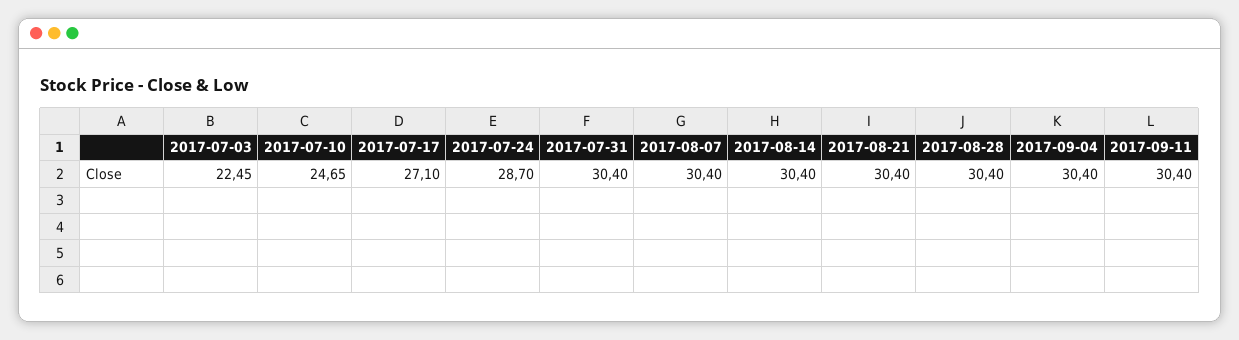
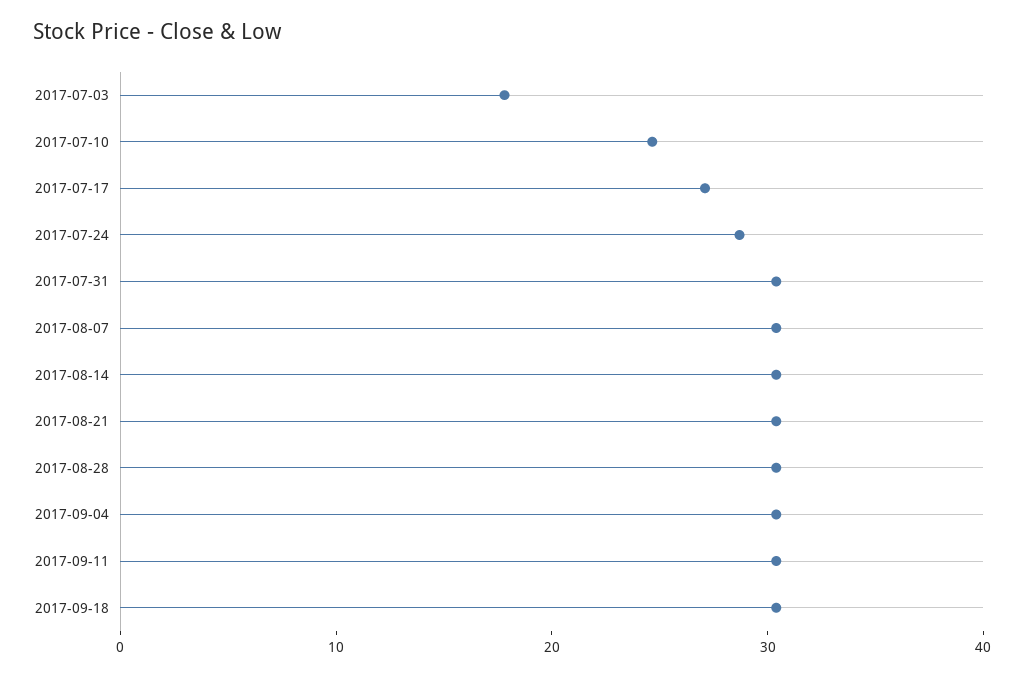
2017-07-03: 22.45 -> 18
2017-09-18: none -> 30

